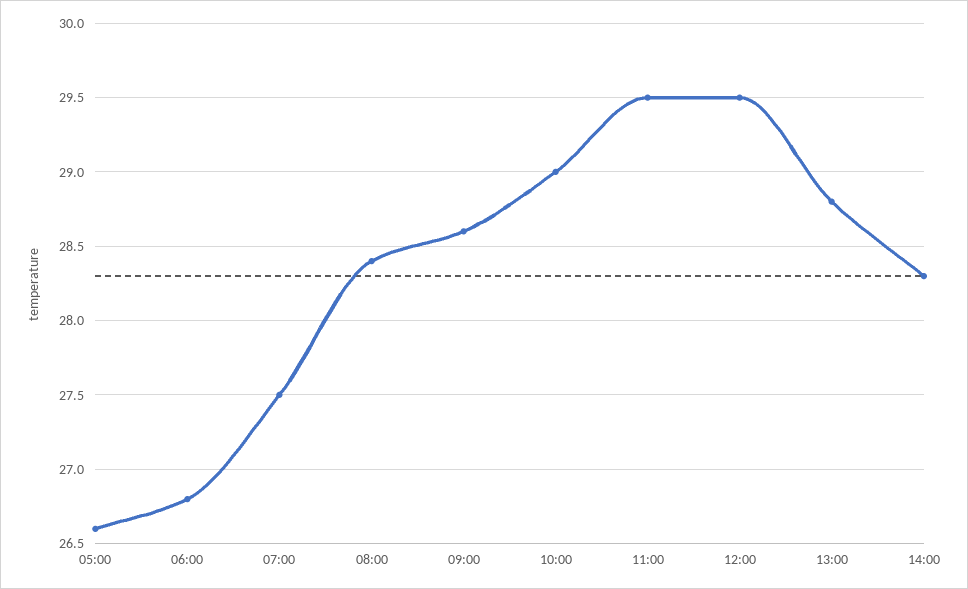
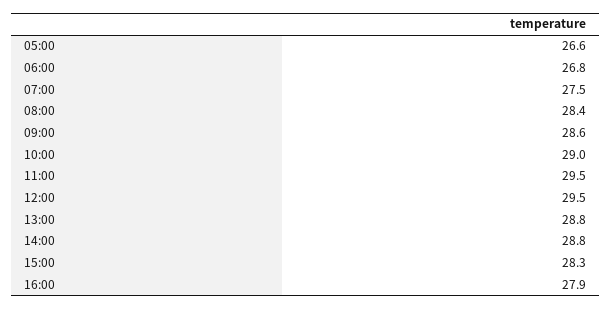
14:00: 28.3 -> 28.8
15:00: none -> 28.3
16:00: none -> 27.9

